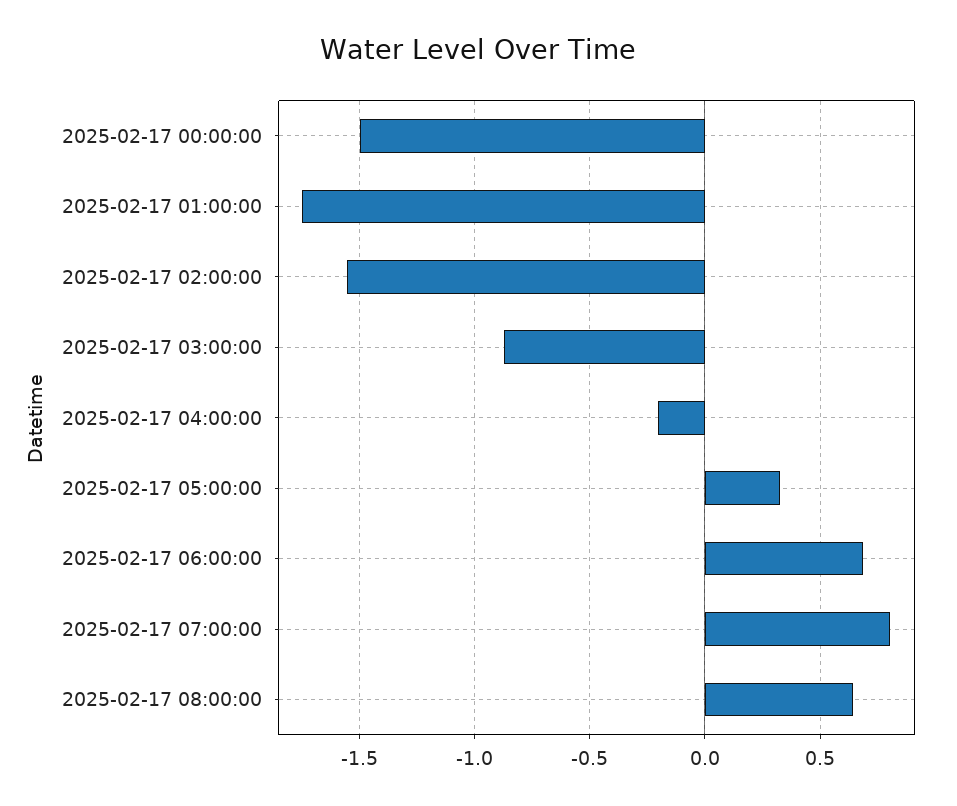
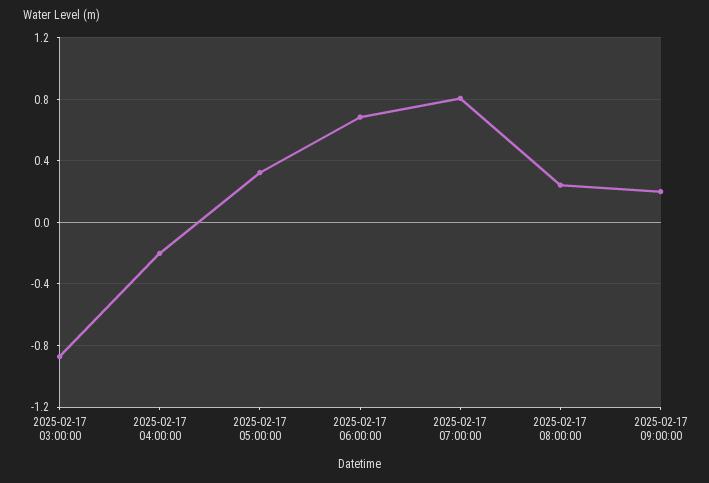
2025-02-17 00:00:00: -1.5 -> none
2025-02-17 01:00:00: -1.75 -> none
2025-02-17 02:00:00: -1.55 -> none
2025-02-17 08:00:00: 0.65 -> 0.25
2025-02-17 09:00:00: none -> 0.2

